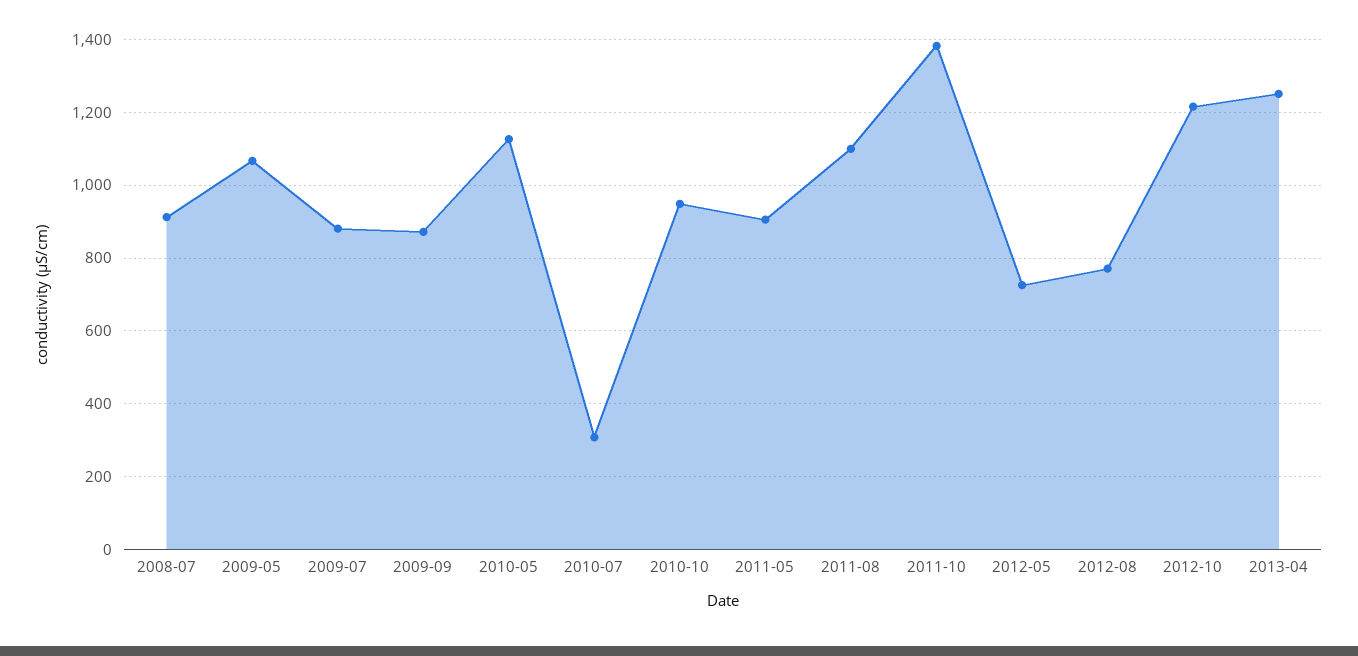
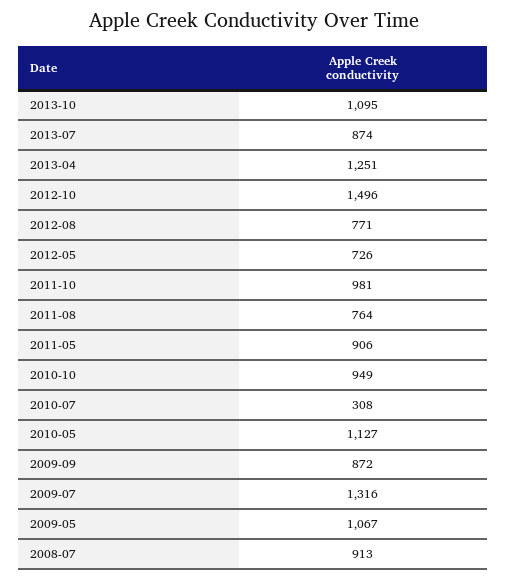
2009-07: 880 -> 1316
2011-08: 1100 -> 764
2011-10: 1380 -> 981
2012-10: 1220 -> 1496
2013-10: none -> 1095
2013-07: none -> 874

